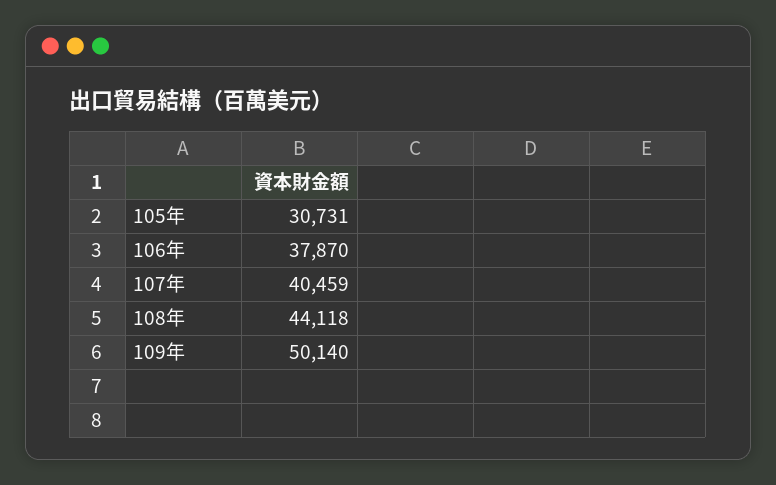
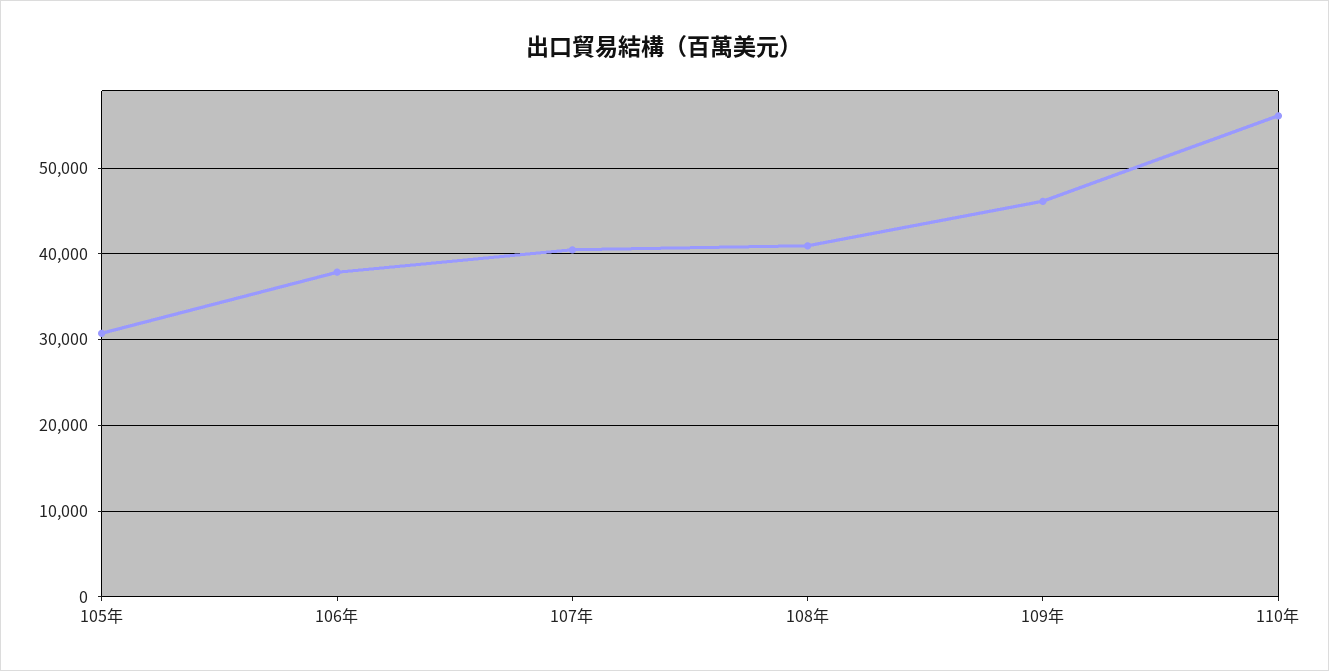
108年: 44118 -> 41000
109年: 50140 -> 46000
110年: none -> 56000

